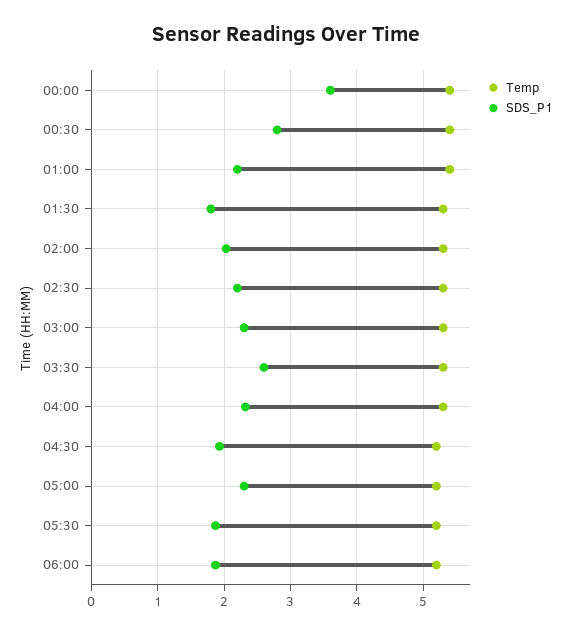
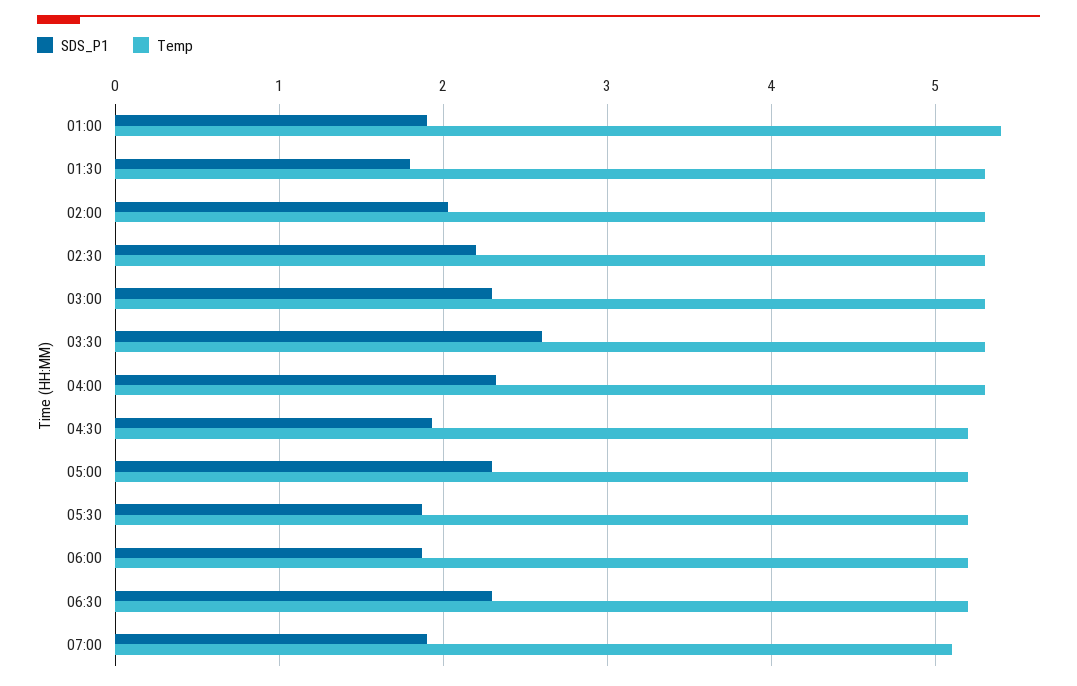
Temp, 00:00: 5.4 -> none
SDS_P1, 00:00: 3.6 -> none
Temp, 00:30: 5.4 -> none
SDS_P1, 00:30: 2.8 -> none
SDS_P1, 01:00: 2.2 -> 1.9
SDS_P1, 06:30: none -> 2.3
Temp, 06:30: none -> 5.2
SDS_P1, 07:00: none -> 1.9
Temp, 07:00: none -> 5.1

